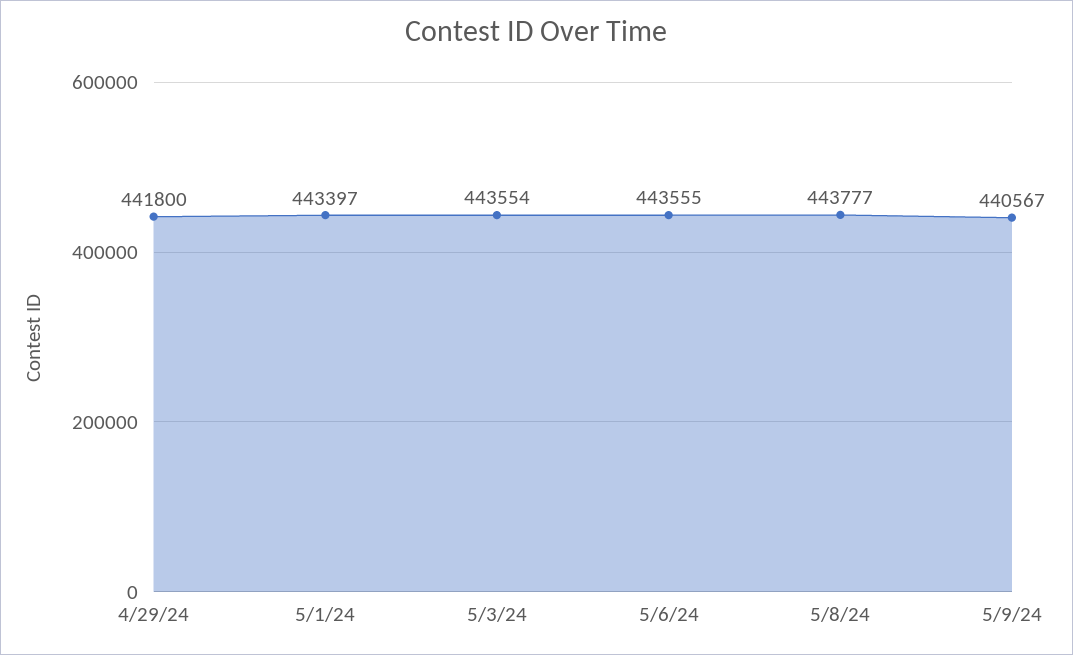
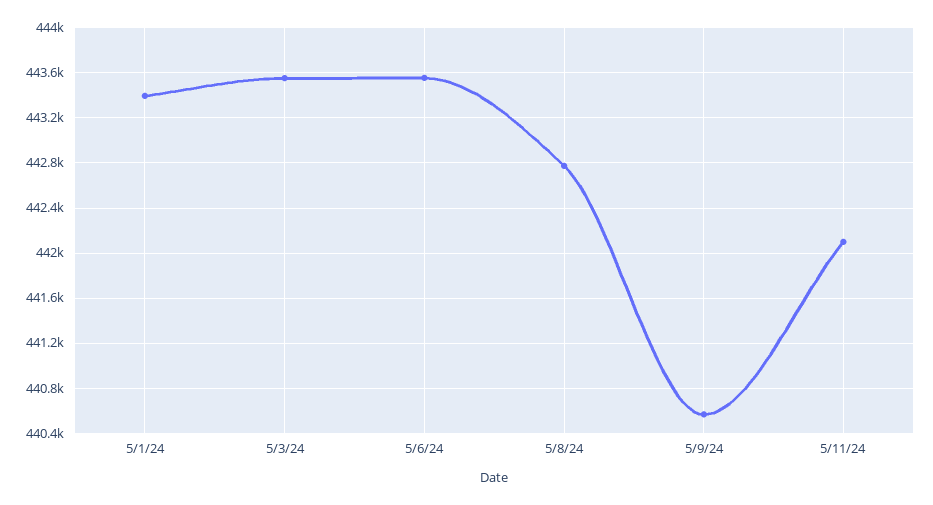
4/29/24: 441800 -> none
5/8/24: 443777 -> 442800
5/11/24: none -> 442100

